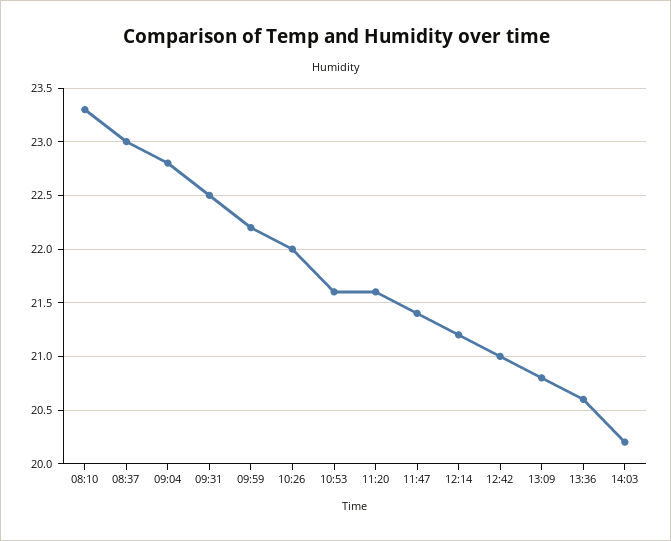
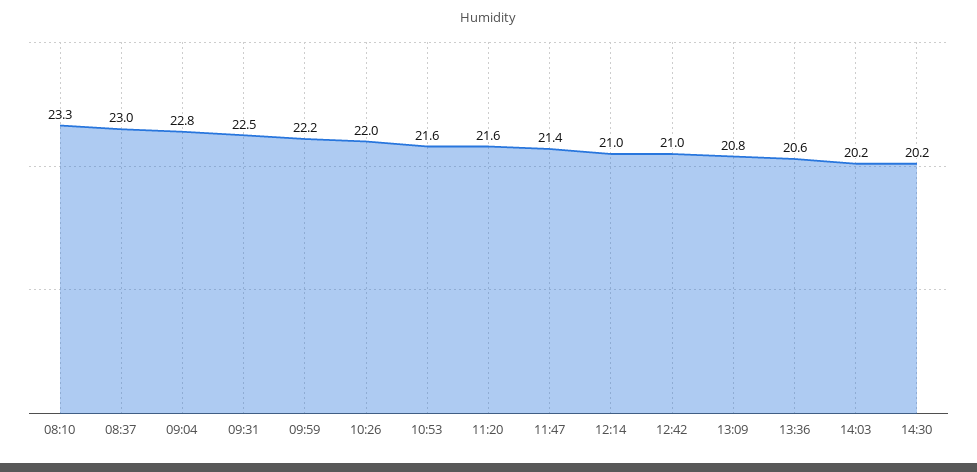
12:14: 21.2 -> 21
14:30: none -> 20.2

